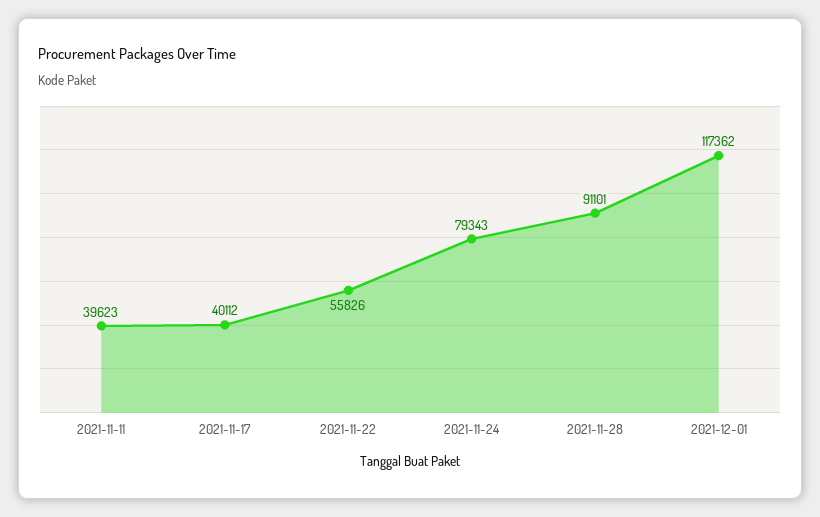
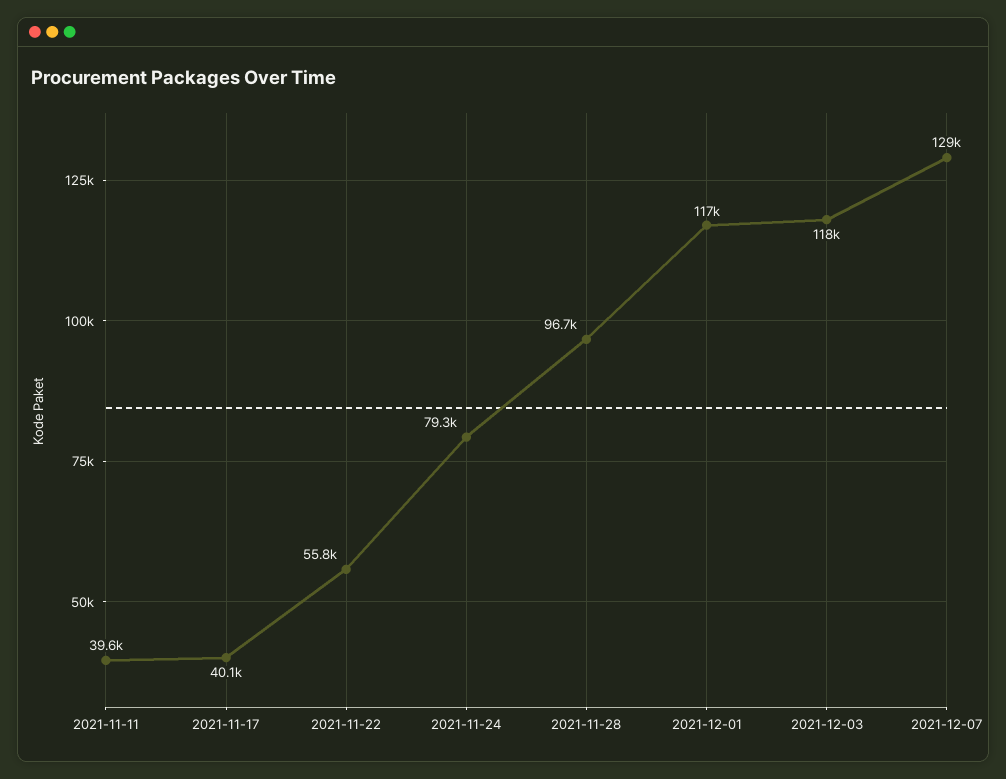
2021-11-28: 91101 -> 96700
2021-12-03: none -> 118000
2021-12-07: none -> 129000

